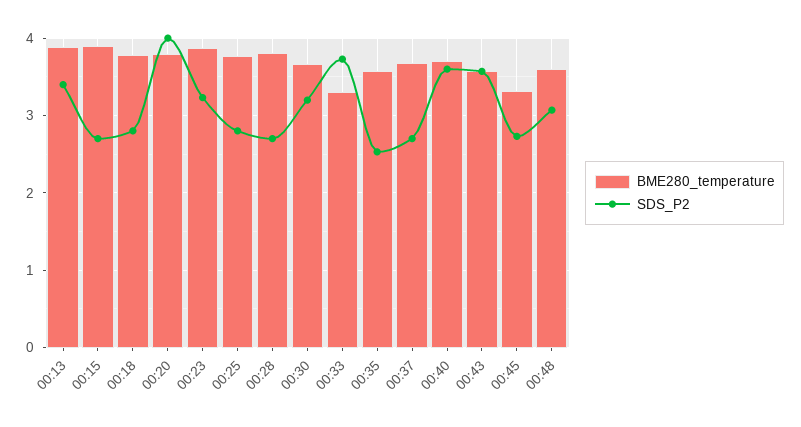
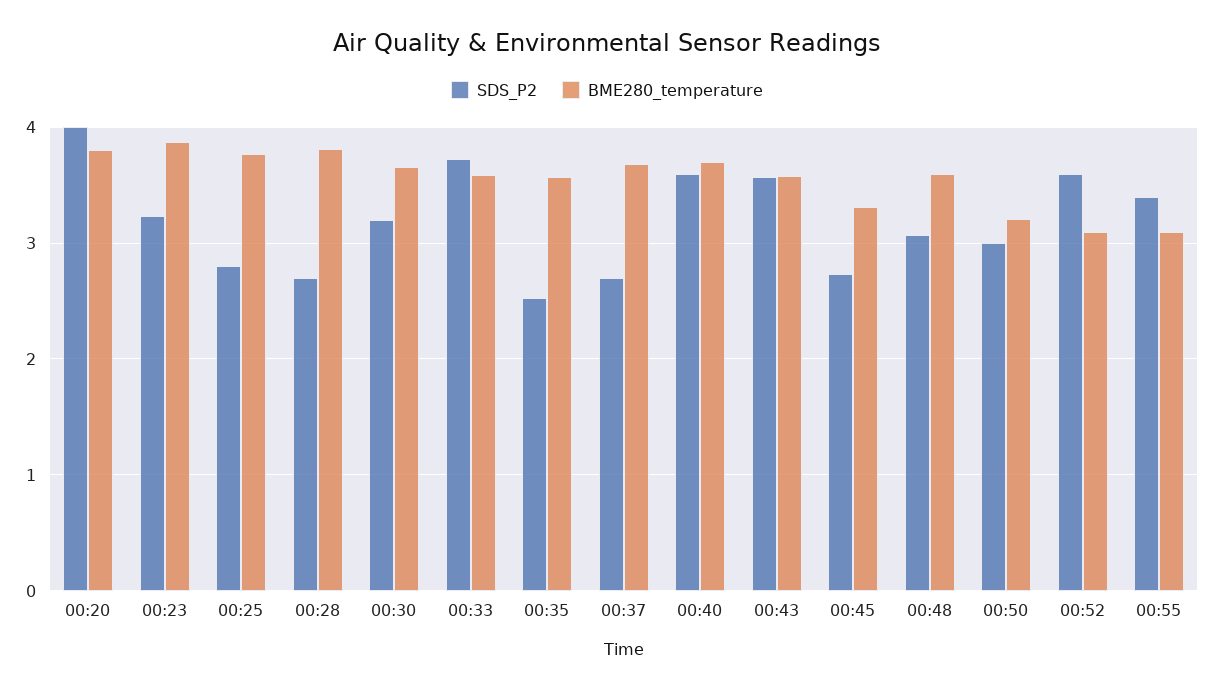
BME280_temperature, 00:13: 3.9 -> none
SDS_P2, 00:13: 3.4 -> none
BME280_temperature, 00:15: 3.9 -> none
SDS_P2, 00:15: 2.7 -> none
BME280_temperature, 00:18: 3.8 -> none
SDS_P2, 00:18: 2.8 -> none
BME280_temperature, 00:33: 3.3 -> 3.6
SDS_P2, 00:50: none -> 3
BME280_temperature, 00:50: none -> 3.2
SDS_P2, 00:52: none -> 3.6
BME280_temperature, 00:52: none -> 3.1
SDS_P2, 00:55: none -> 3.4
BME280_temperature, 00:55: none -> 3.1

